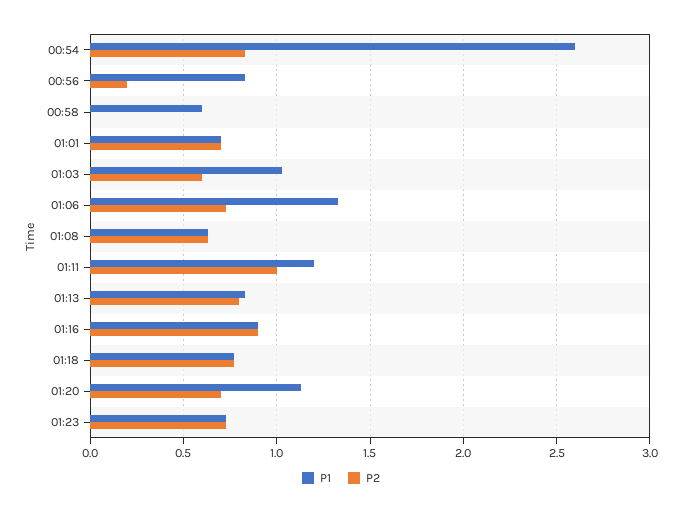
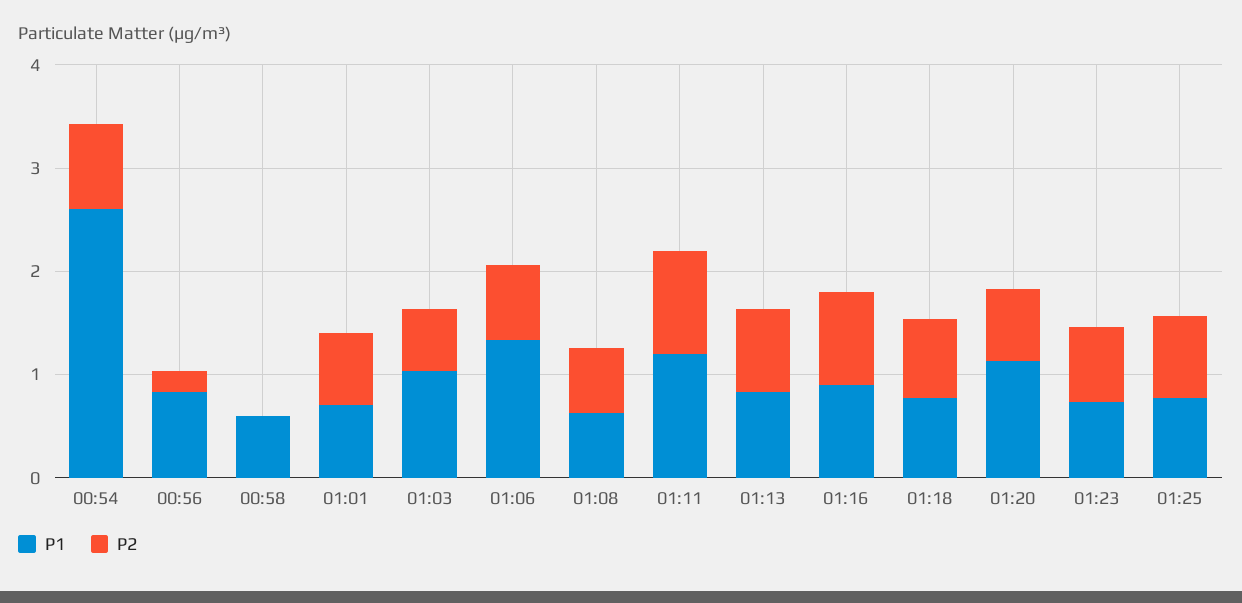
P1, 01:25: none -> 0.8
P2, 01:25: none -> 0.8

